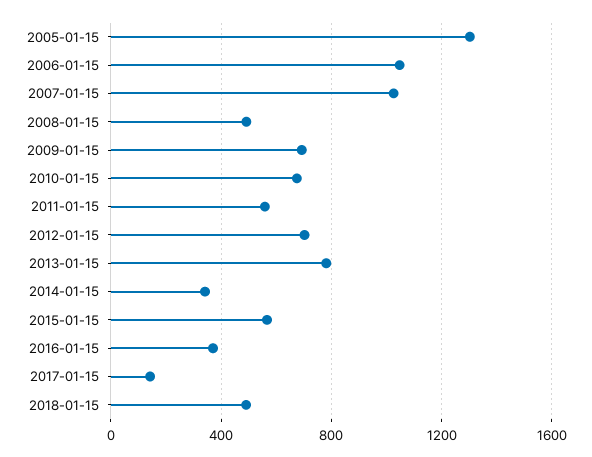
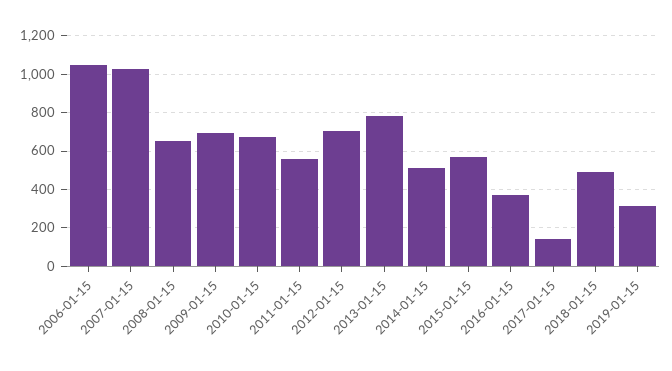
2005-01-15: 1300 -> none
2008-01-15: 500 -> 650
2014-01-15: 350 -> 500
2019-01-15: none -> 300

